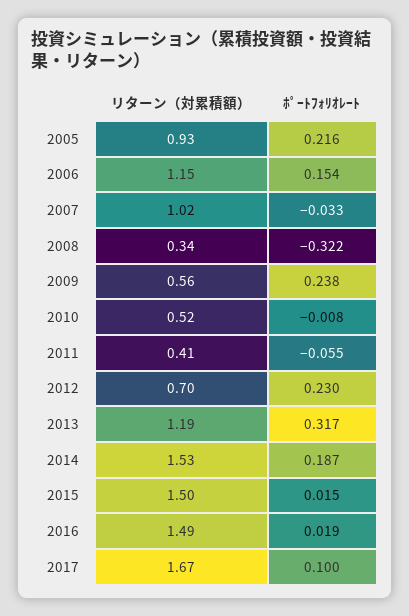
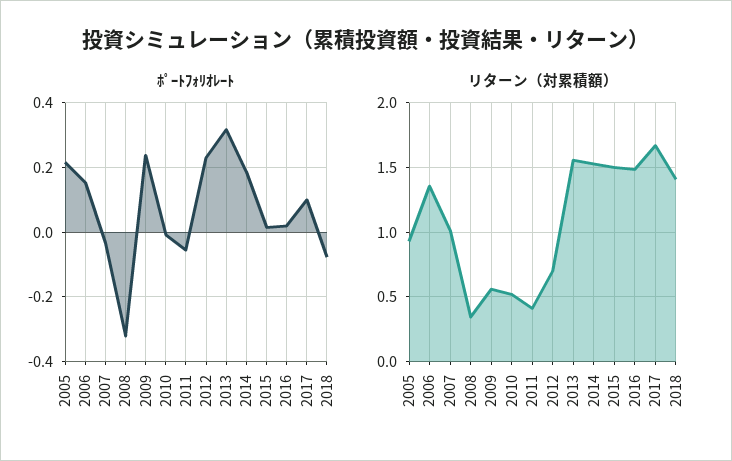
リターン（対累積額）, 2006: 1.15 -> 1.35
リターン（対累積額）, 2013: 1.19 -> 1.55
ﾎﾟｰﾄﾌｫﾘｵﾚｰﾄ, 2018: none -> -0.08
リターン（対累積額）, 2018: none -> 1.4

